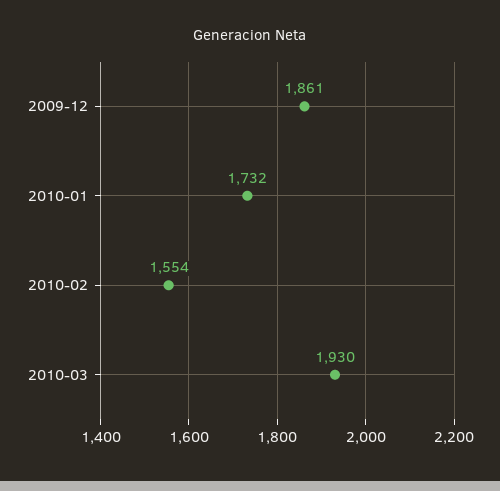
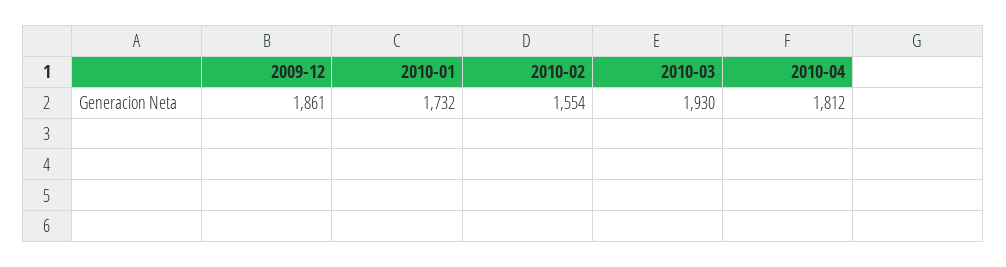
2010-04: none -> 1812

